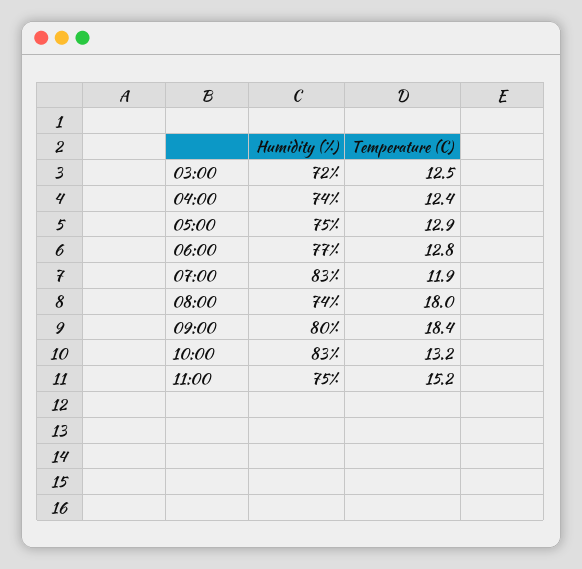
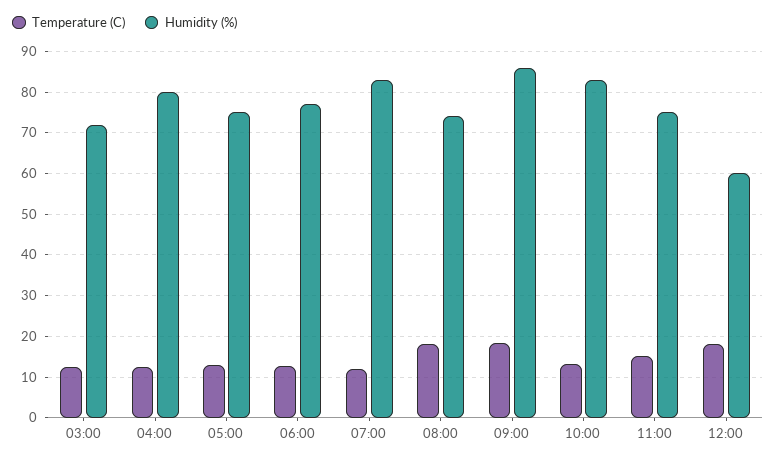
Humidity (%), 04:00: 74 -> 80
Humidity (%), 09:00: 80 -> 86
Temperature (C), 12:00: none -> 18
Humidity (%), 12:00: none -> 60

